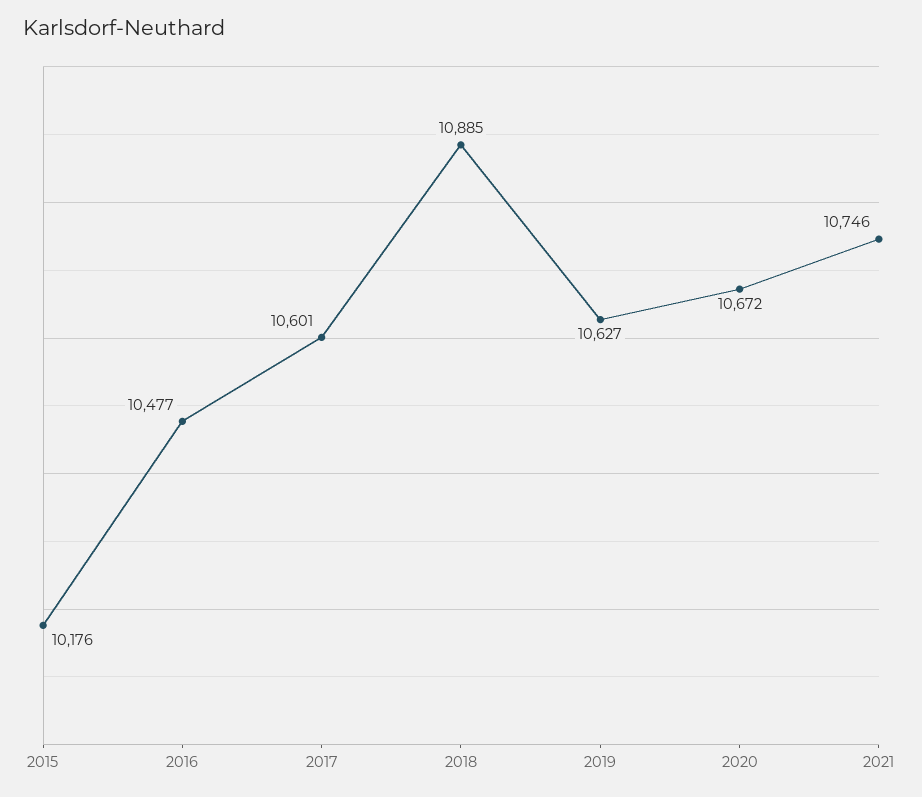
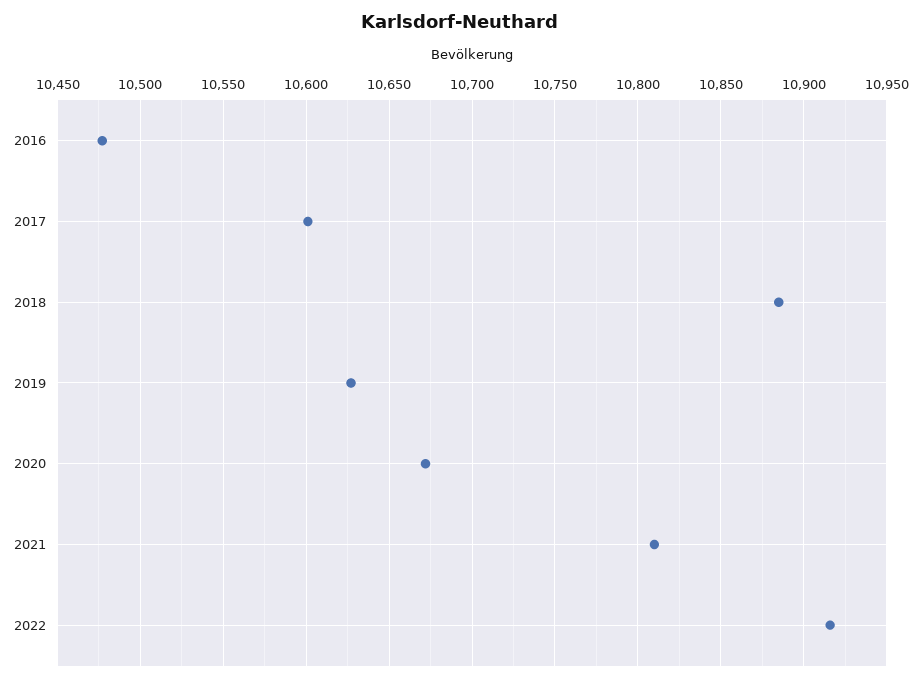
2015: 10176 -> none
2021: 10746 -> 10810
2022: none -> 10915

